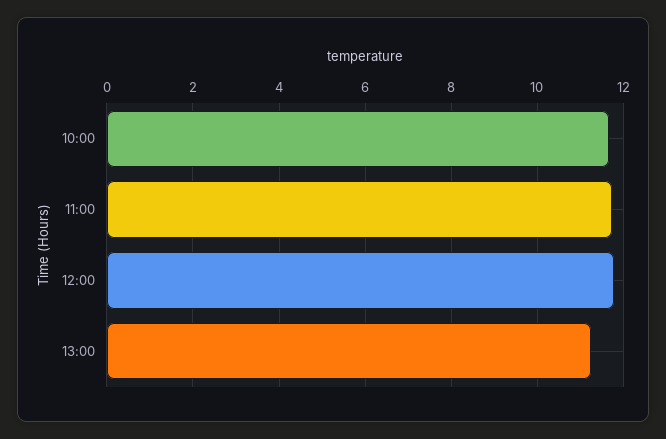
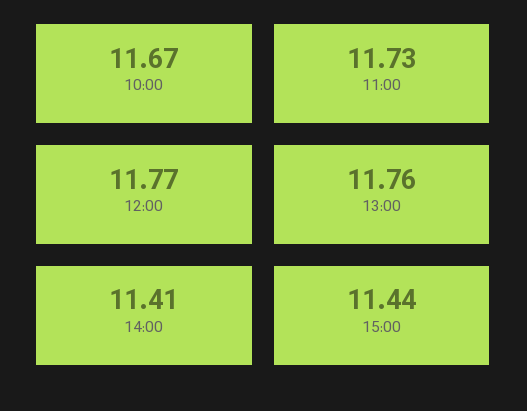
13:00: 11.2 -> 11.76
14:00: none -> 11.41
15:00: none -> 11.44

